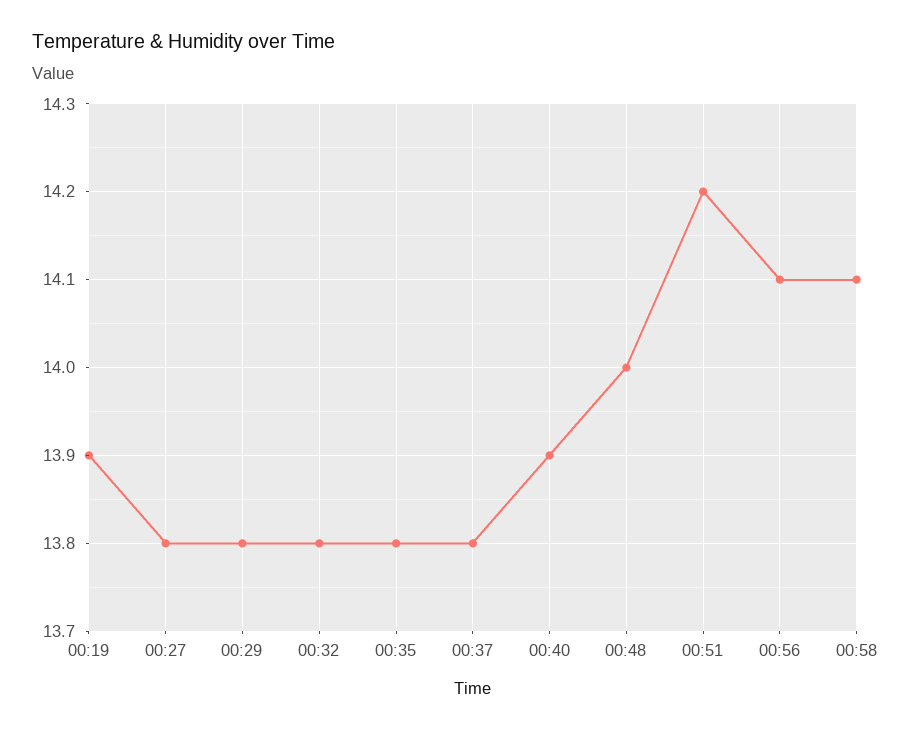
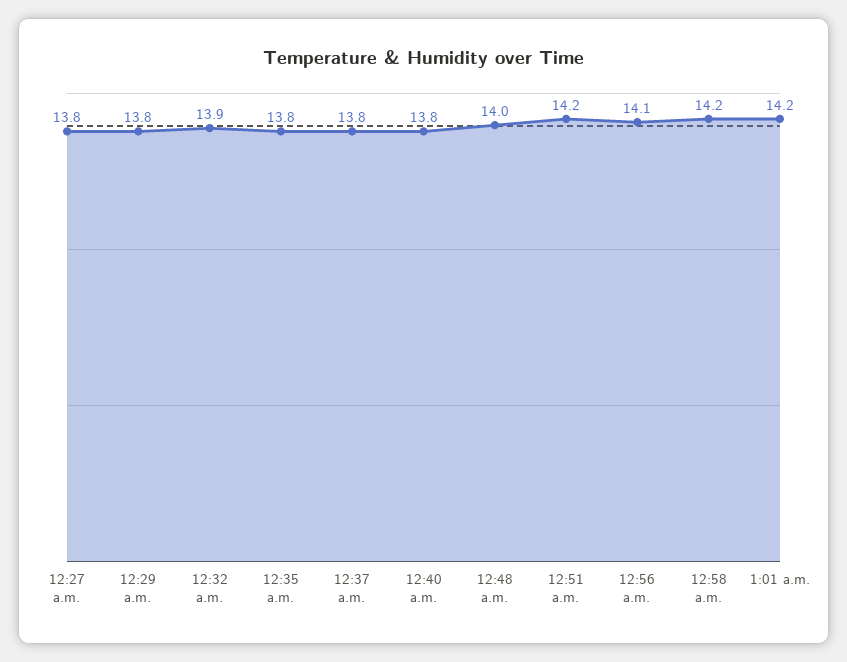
00:19: 13.9 -> none
00:32: 13.8 -> 13.9
00:40: 13.9 -> 13.8
00:58: 14.1 -> 14.2
1:01 a.m.: none -> 14.2

